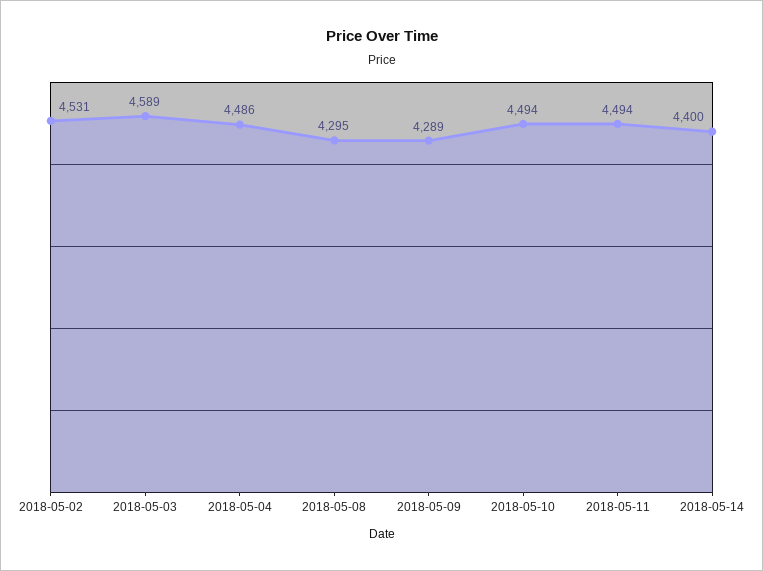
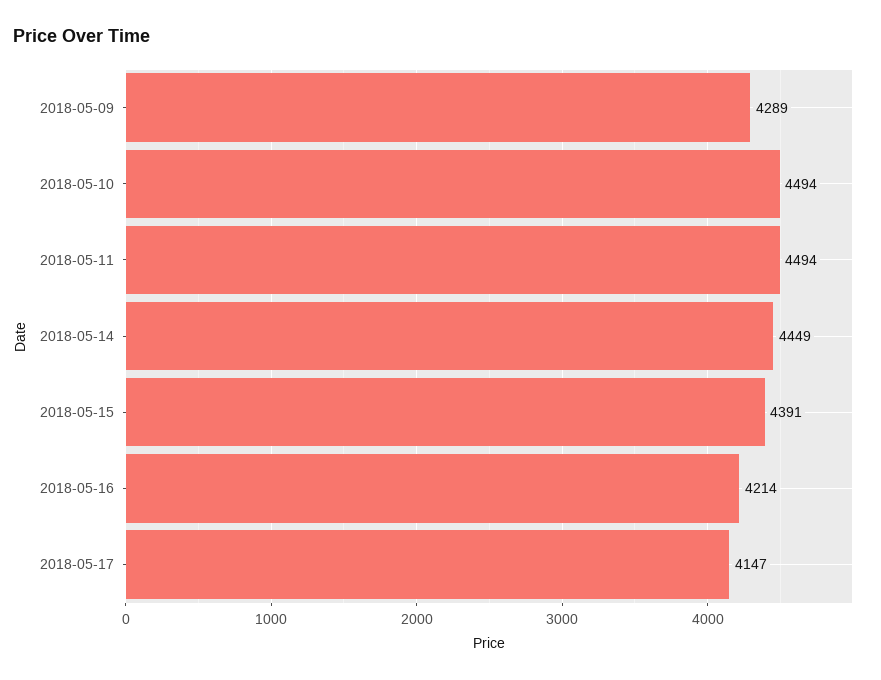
2018-05-02: 4531 -> none
2018-05-03: 4589 -> none
2018-05-04: 4486 -> none
2018-05-08: 4295 -> none
2018-05-14: 4400 -> 4449
2018-05-15: none -> 4391
2018-05-16: none -> 4214
2018-05-17: none -> 4147

